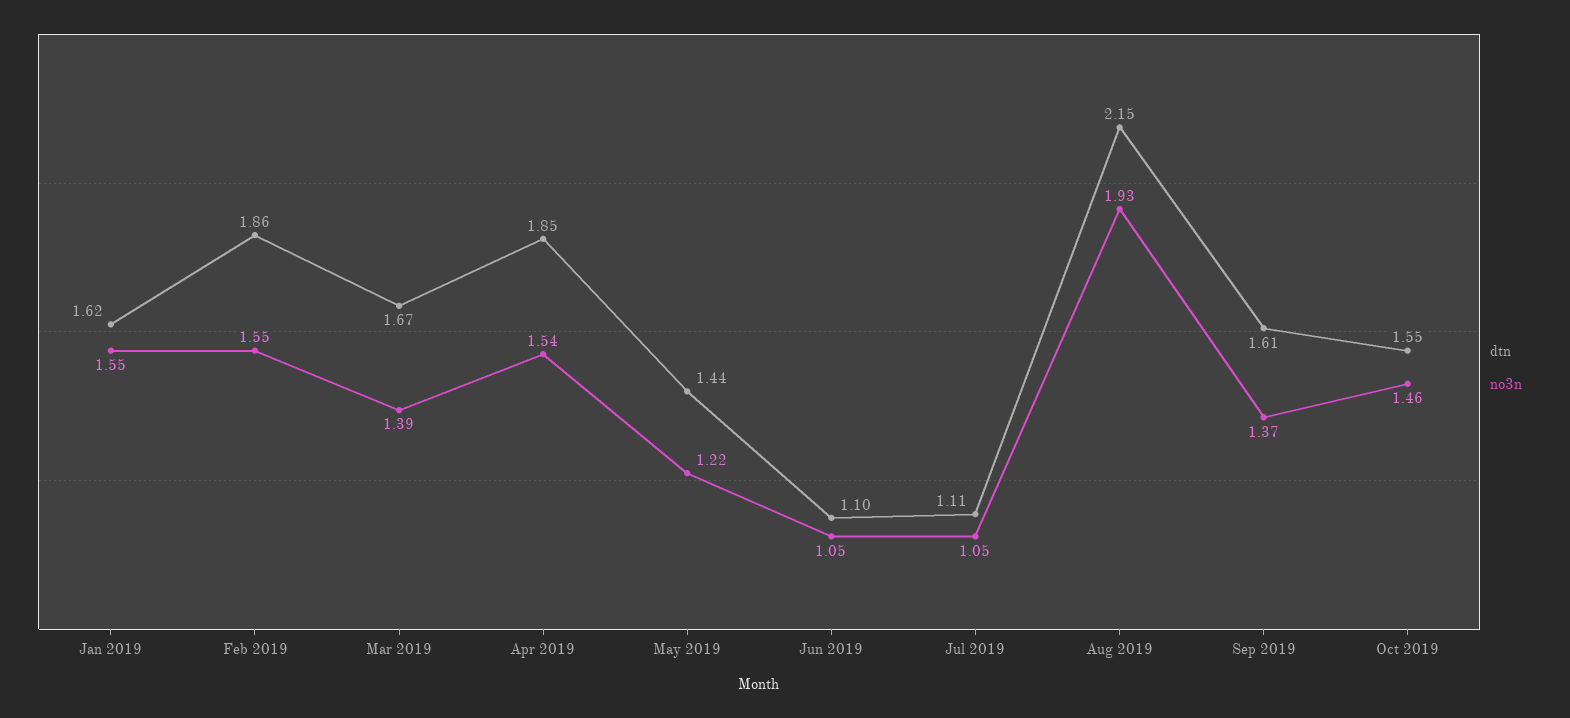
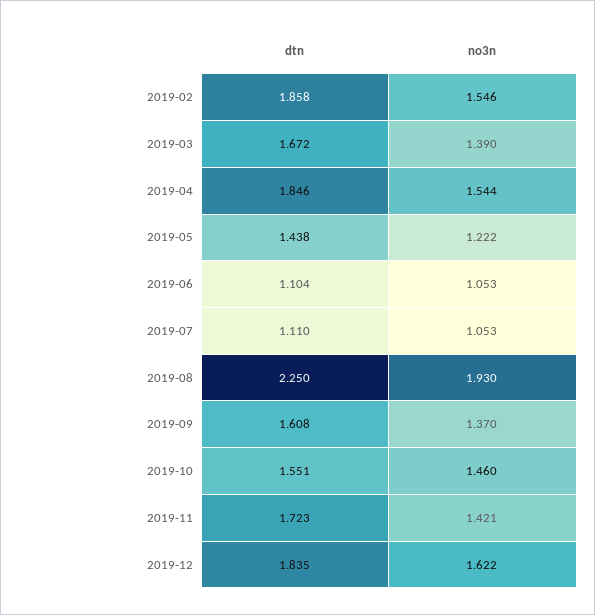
dtn, Jan 2019: 1.62 -> none
no3n, Jan 2019: 1.55 -> none
dtn, Aug 2019: 2.15 -> 2.25
dtn, 2019-11: none -> 1.723
no3n, 2019-11: none -> 1.421
dtn, 2019-12: none -> 1.835
no3n, 2019-12: none -> 1.622

